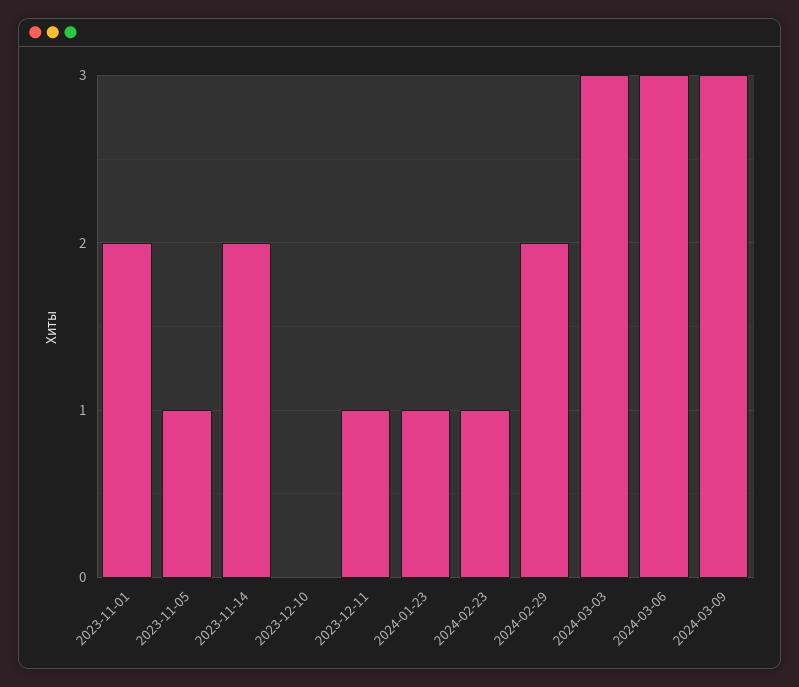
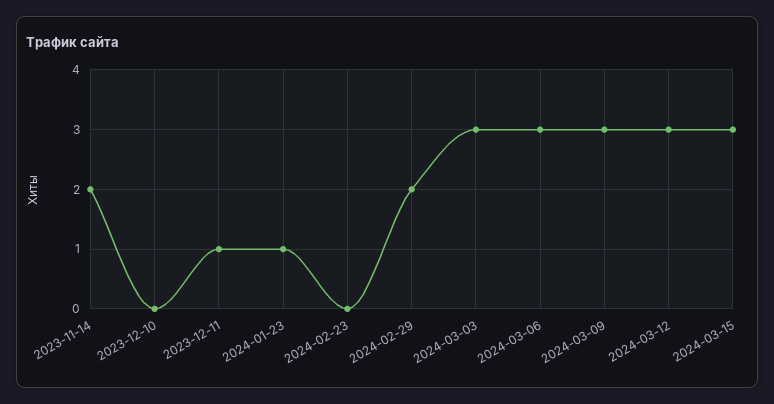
2023-11-01: 2 -> none
2023-11-05: 1 -> none
2024-02-23: 1 -> 0
2024-03-12: none -> 3
2024-03-15: none -> 3

